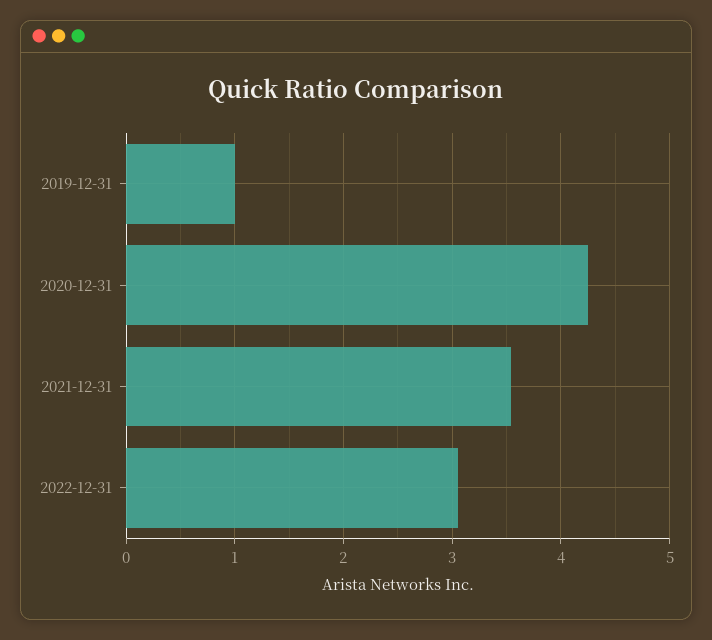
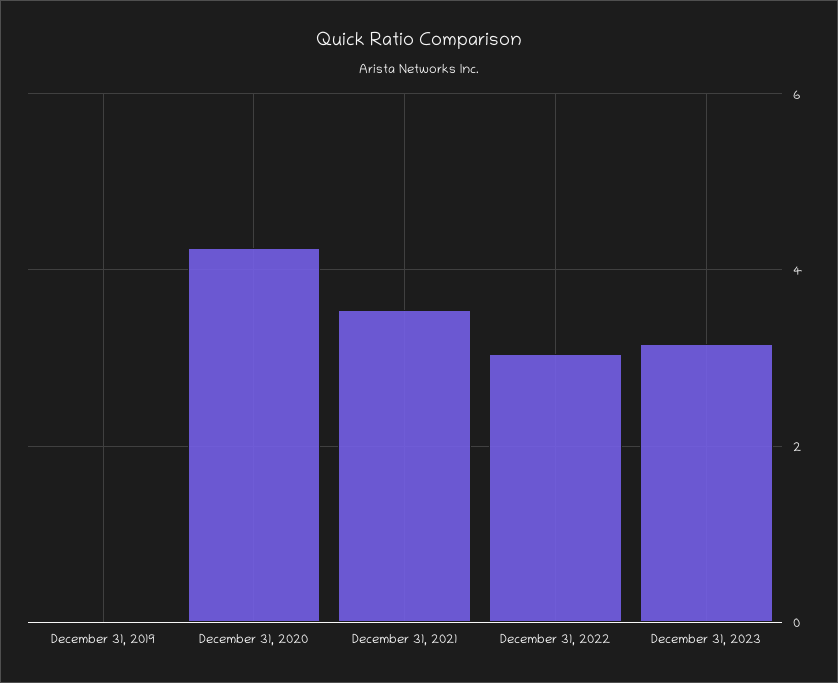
2019-12-31: 1 -> 0
December 31, 2023: none -> 3.2

